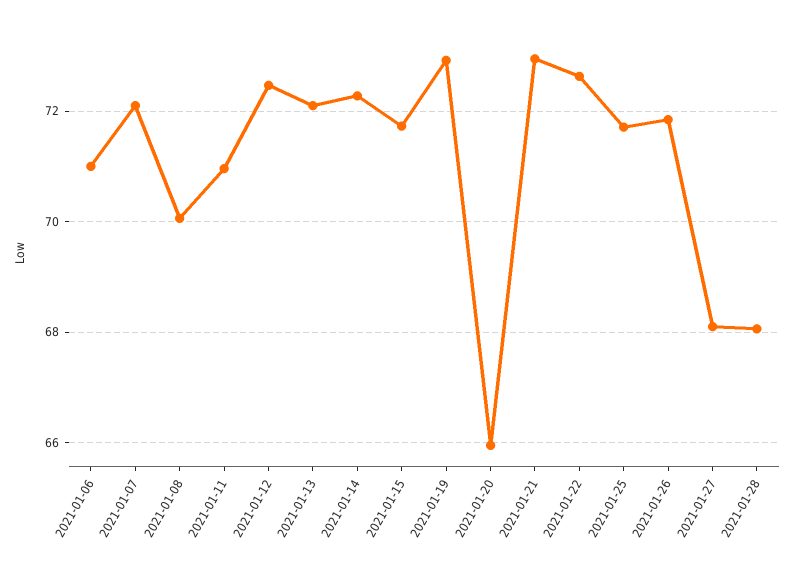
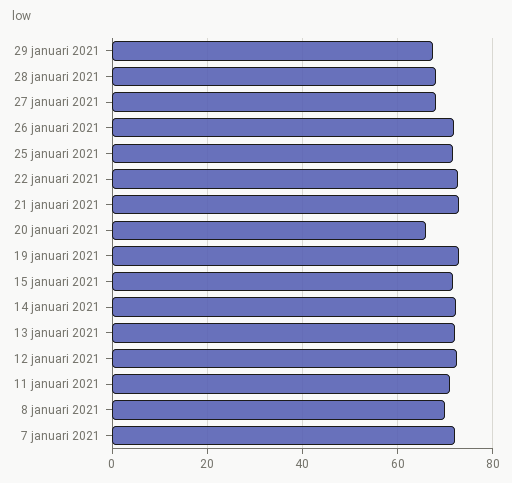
2021-01-06: 71 -> none
29 januari 2021: none -> 68

